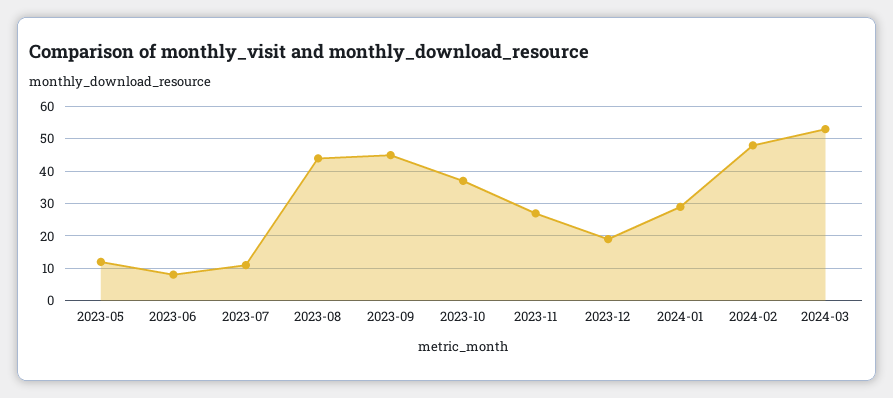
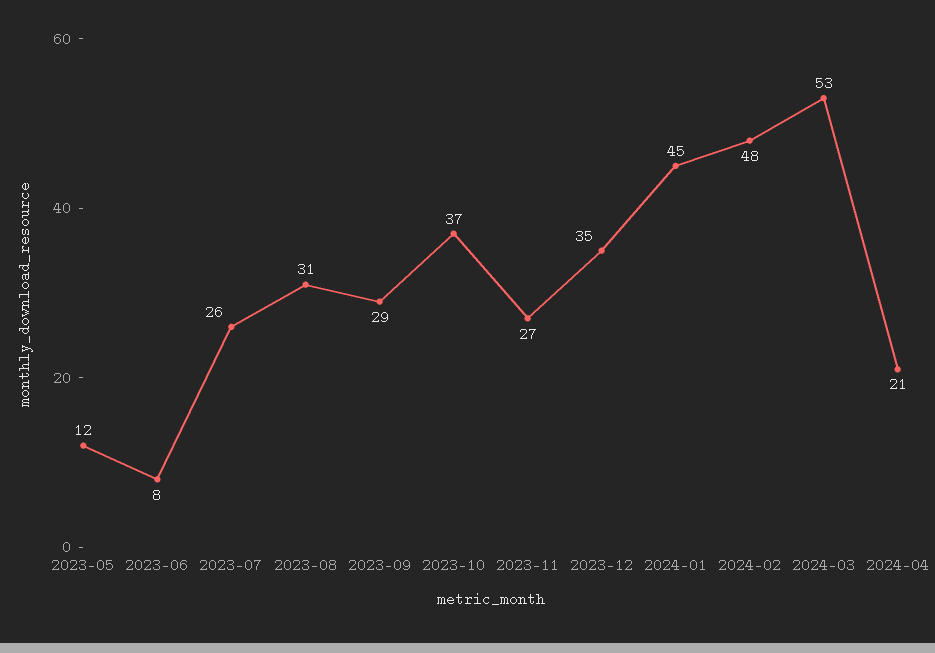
2023-07: 10 -> 26
2023-08: 45 -> 31
2023-09: 45 -> 29
2023-12: 20 -> 35
2024-01: 30 -> 45
2024-04: none -> 21

